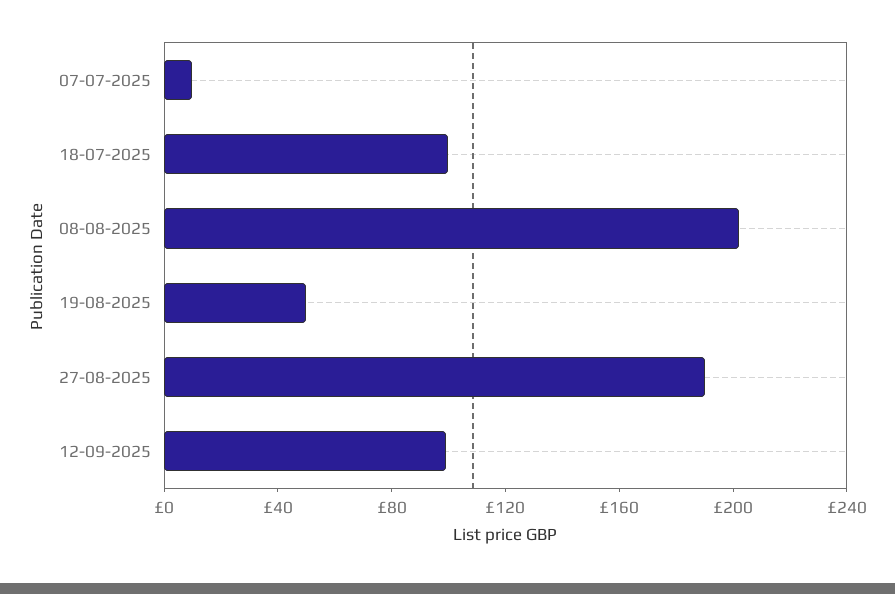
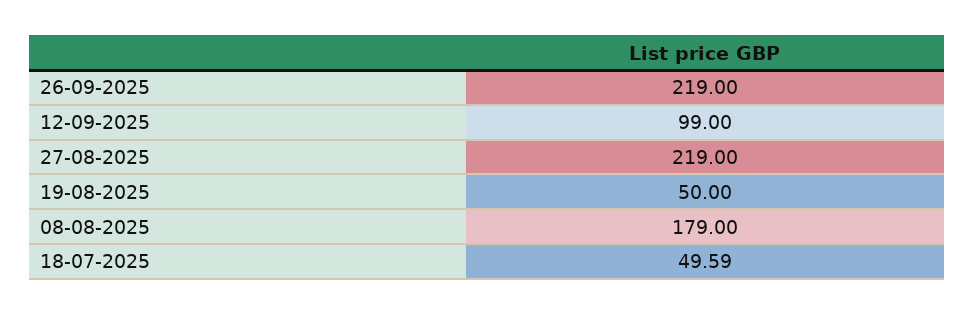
07-07-2025: 10 -> none
18-07-2025: 100 -> 49.59
08-08-2025: 200 -> 179
27-08-2025: 190 -> 219
26-09-2025: none -> 219

